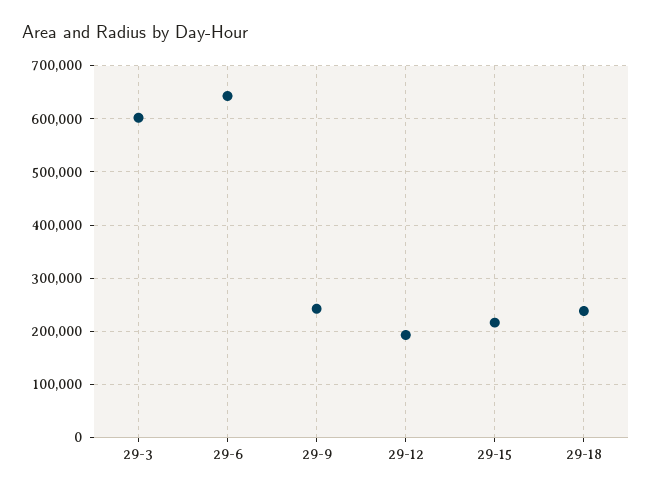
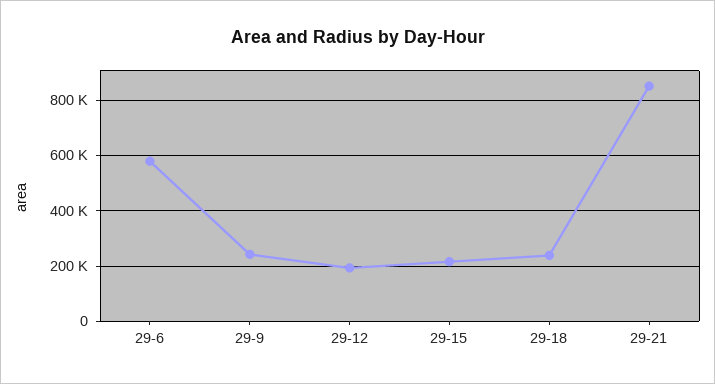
29-3: 600000 -> none
29-6: 640000 -> 575000
29-21: none -> 850000

